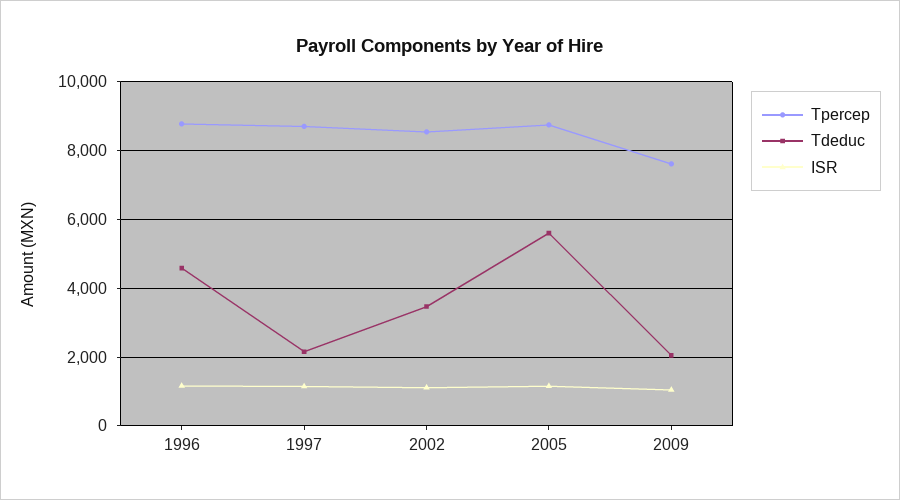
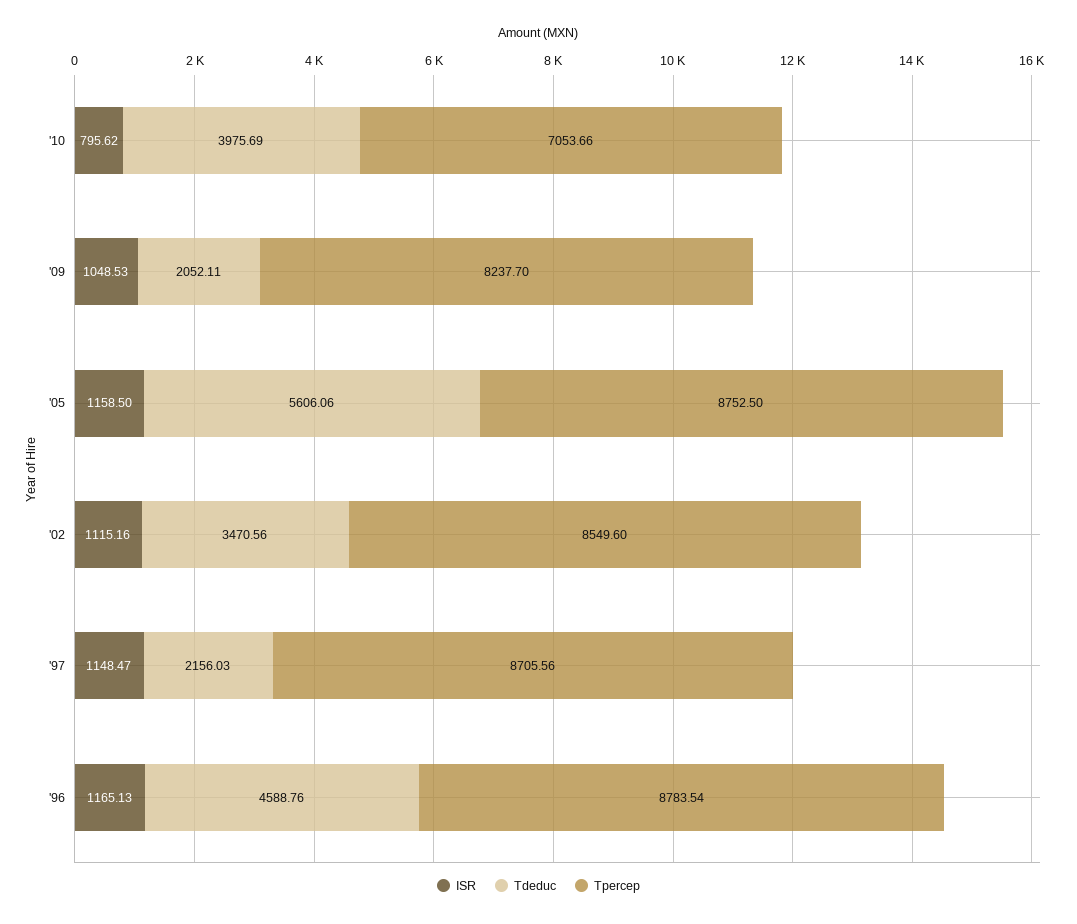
Tpercep, 2009: 7600 -> 8237.7
ISR, '10: none -> 795.62
Tdeduc, '10: none -> 3975.69
Tpercep, '10: none -> 7053.66

